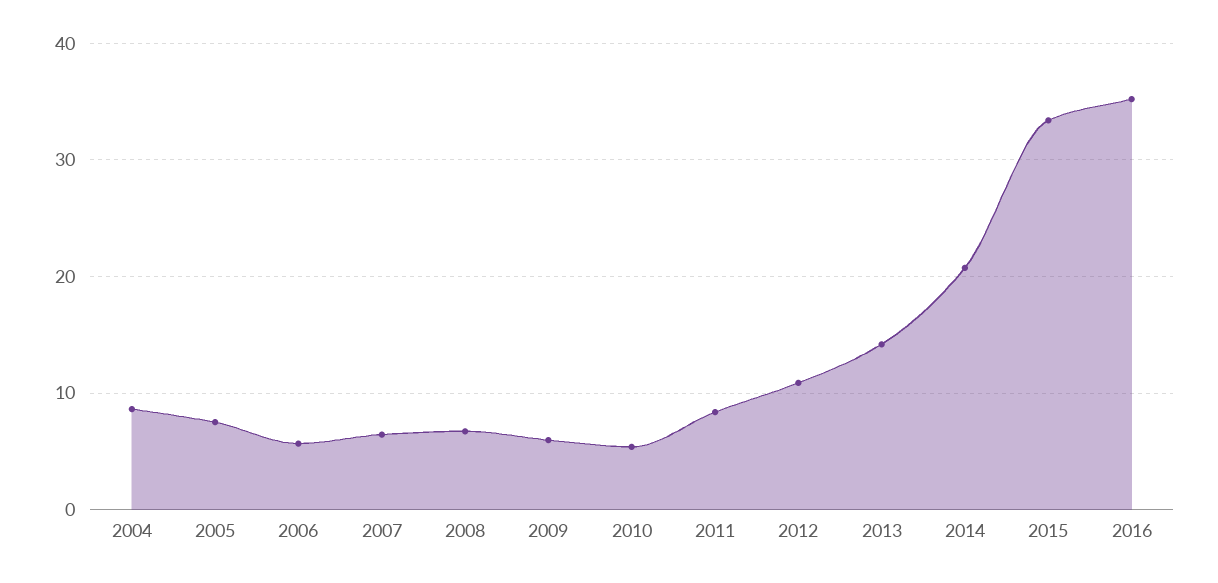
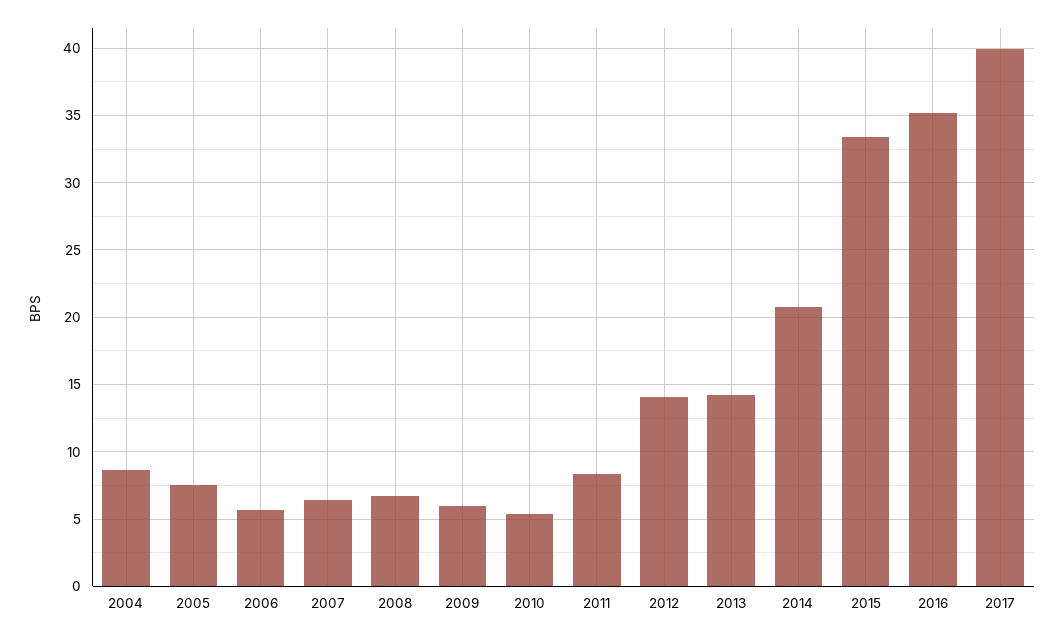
2012: 11 -> 14
2017: none -> 40

